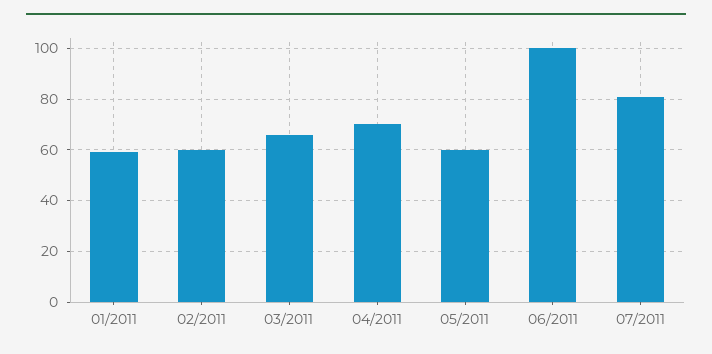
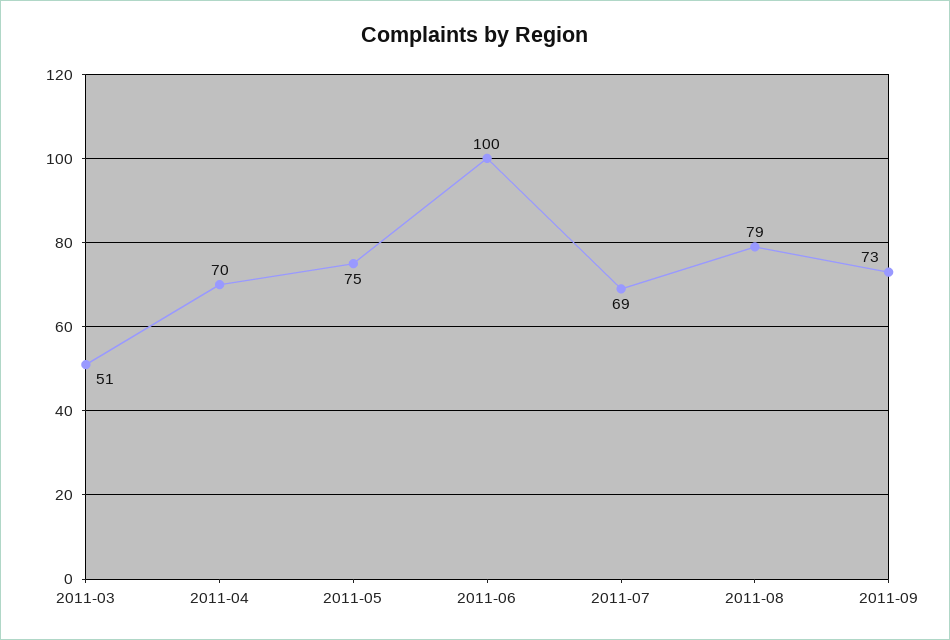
01/2011: 60 -> none
02/2011: 60 -> none
03/2011: 65 -> 51
05/2011: 60 -> 75
07/2011: 80 -> 69
2011-08: none -> 79
2011-09: none -> 73

